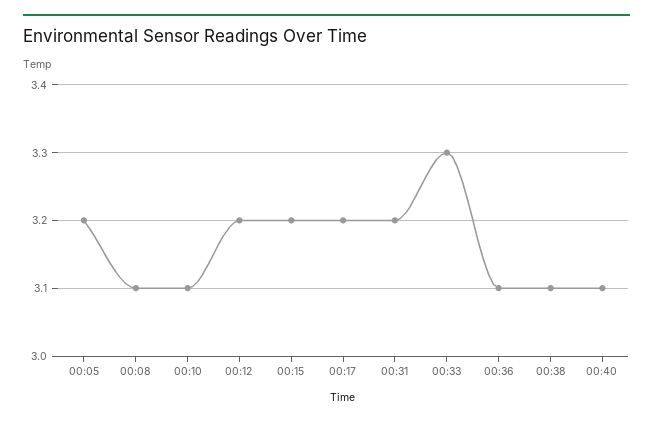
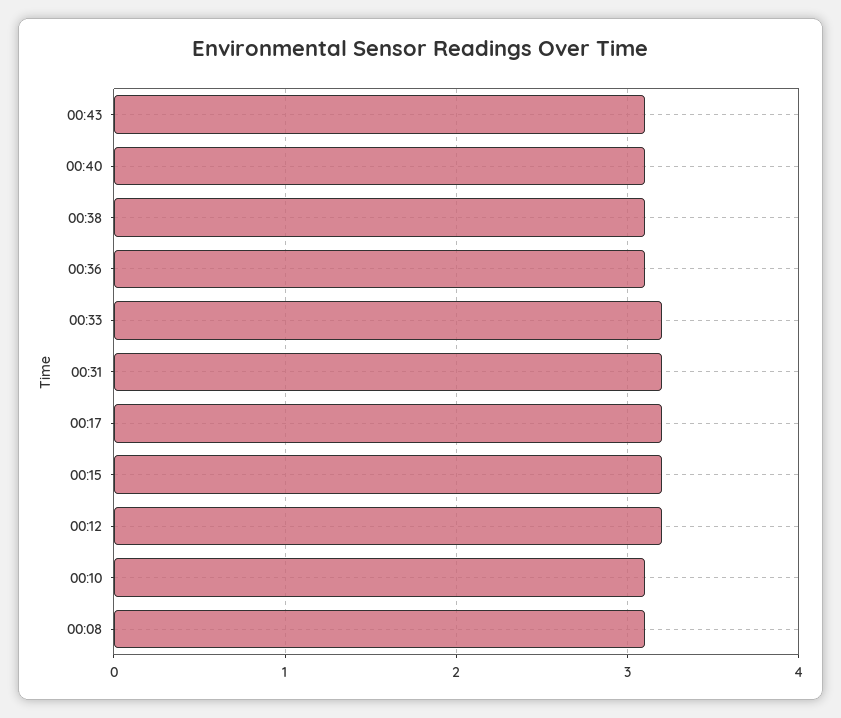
00:05: 3.2 -> none
00:33: 3.3 -> 3.2
00:43: none -> 3.1

